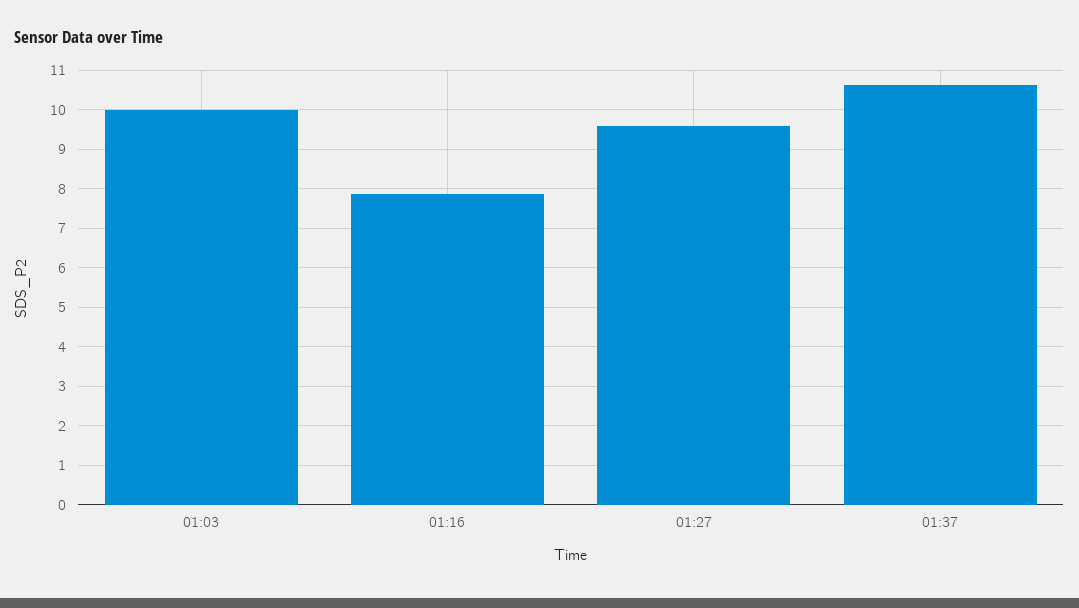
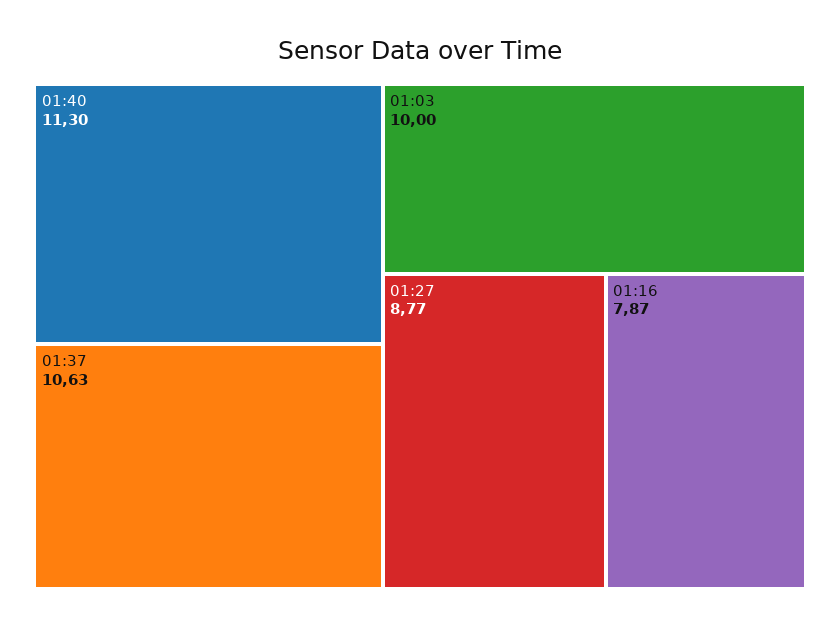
01:27: 9.6 -> 8.77
01:40: none -> 11.3

